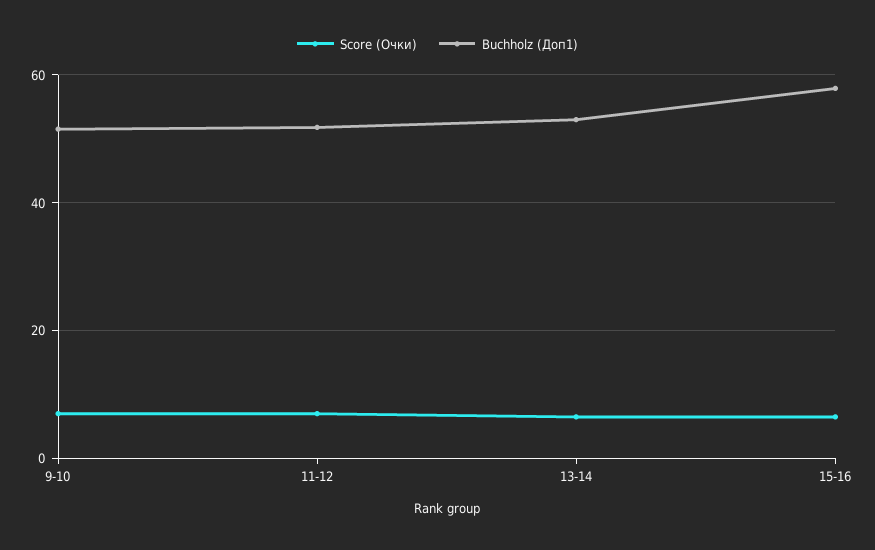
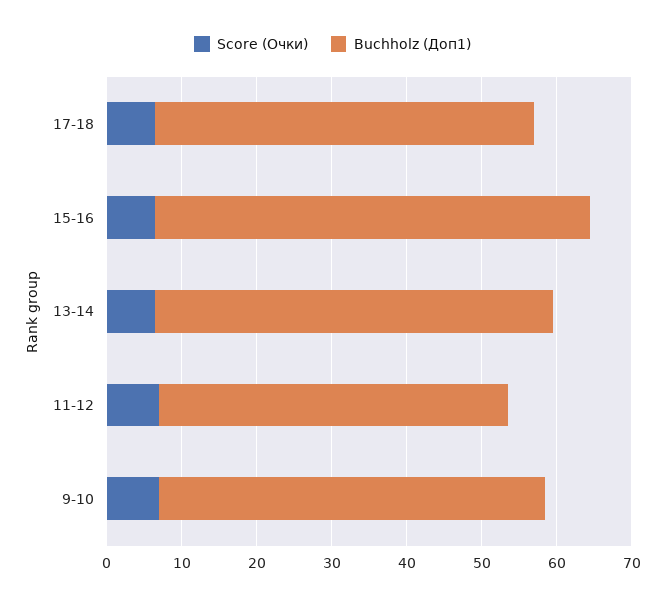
Buchholz (Доп1), 11-12: 52 -> 46
Score (Очки), 17-18: none -> 6
Buchholz (Доп1), 17-18: none -> 50

